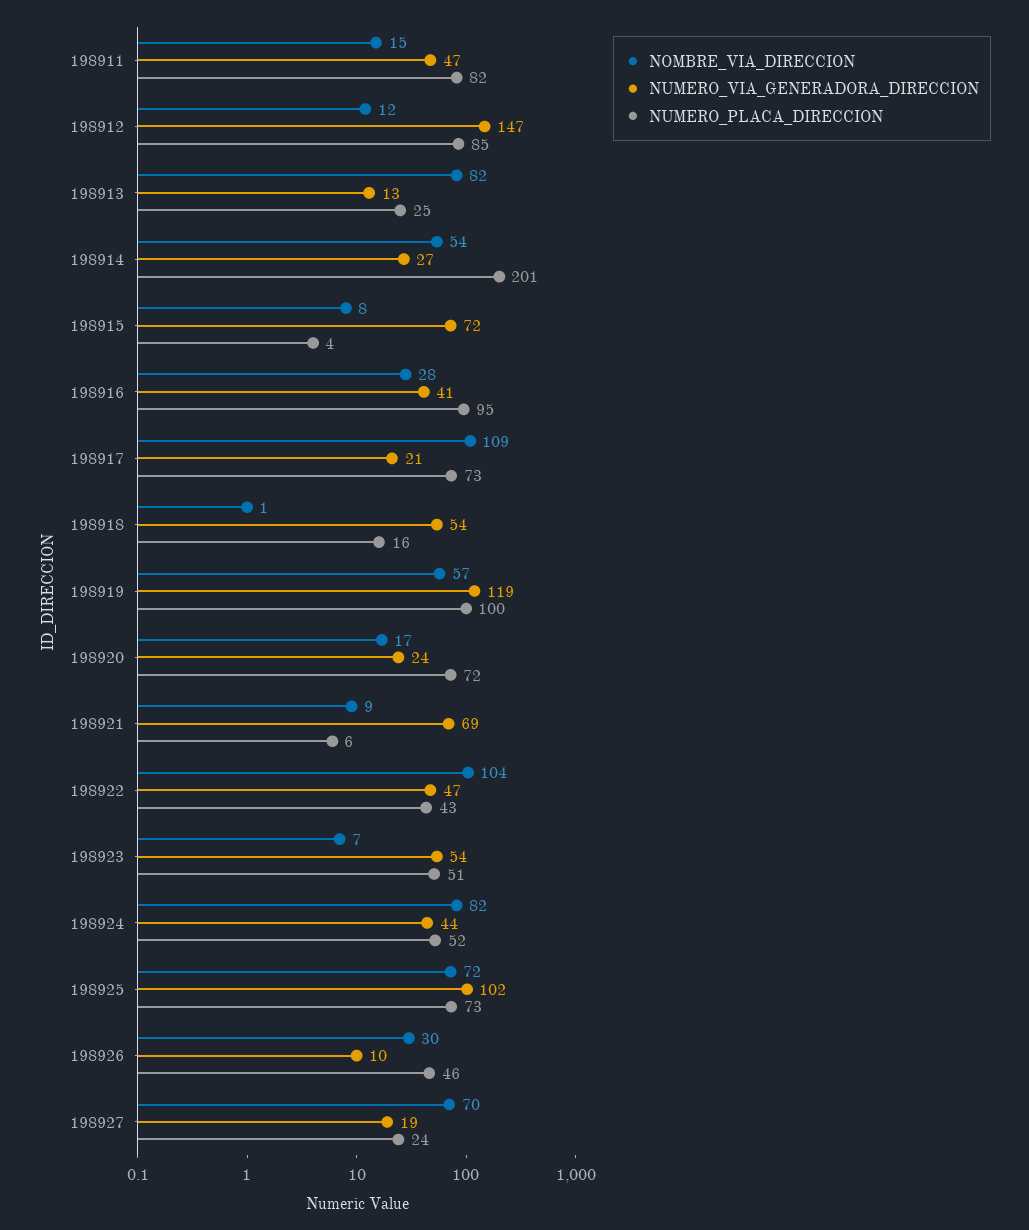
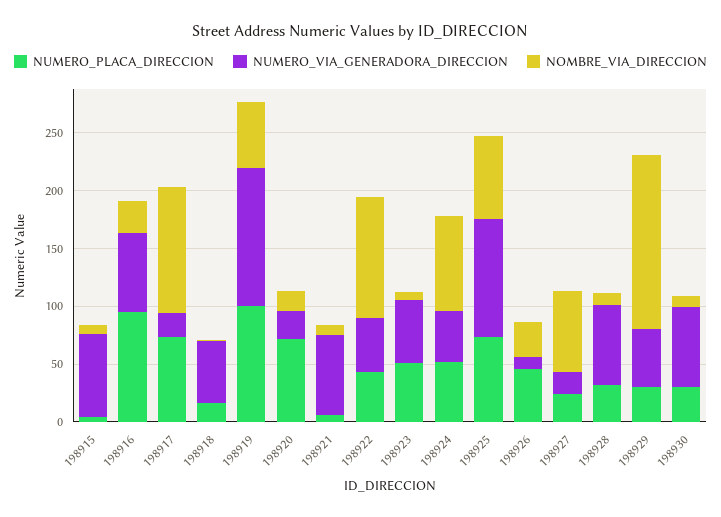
NOMBRE_VIA_DIRECCION, 198911: 15 -> none
NUMERO_VIA_GENERADORA_DIRECCION, 198911: 47 -> none
NUMERO_PLACA_DIRECCION, 198911: 82 -> none
NOMBRE_VIA_DIRECCION, 198912: 12 -> none
NUMERO_VIA_GENERADORA_DIRECCION, 198912: 147 -> none
NUMERO_PLACA_DIRECCION, 198912: 85 -> none
NOMBRE_VIA_DIRECCION, 198913: 82 -> none
NUMERO_VIA_GENERADORA_DIRECCION, 198913: 13 -> none
NUMERO_PLACA_DIRECCION, 198913: 25 -> none
NOMBRE_VIA_DIRECCION, 198914: 54 -> none
NUMERO_VIA_GENERADORA_DIRECCION, 198914: 27 -> none
NUMERO_PLACA_DIRECCION, 198914: 201 -> none
NUMERO_VIA_GENERADORA_DIRECCION, 198916: 41 -> 70
NUMERO_PLACA_DIRECCION, 198928: none -> 30
NUMERO_VIA_GENERADORA_DIRECCION, 198928: none -> 70
NOMBRE_VIA_DIRECCION, 198928: none -> 10
NUMERO_PLACA_DIRECCION, 198929: none -> 30
NUMERO_VIA_GENERADORA_DIRECCION, 198929: none -> 50
NOMBRE_VIA_DIRECCION, 198929: none -> 150
NUMERO_PLACA_DIRECCION, 198930: none -> 30
NUMERO_VIA_GENERADORA_DIRECCION, 198930: none -> 70
NOMBRE_VIA_DIRECCION, 198930: none -> 10

